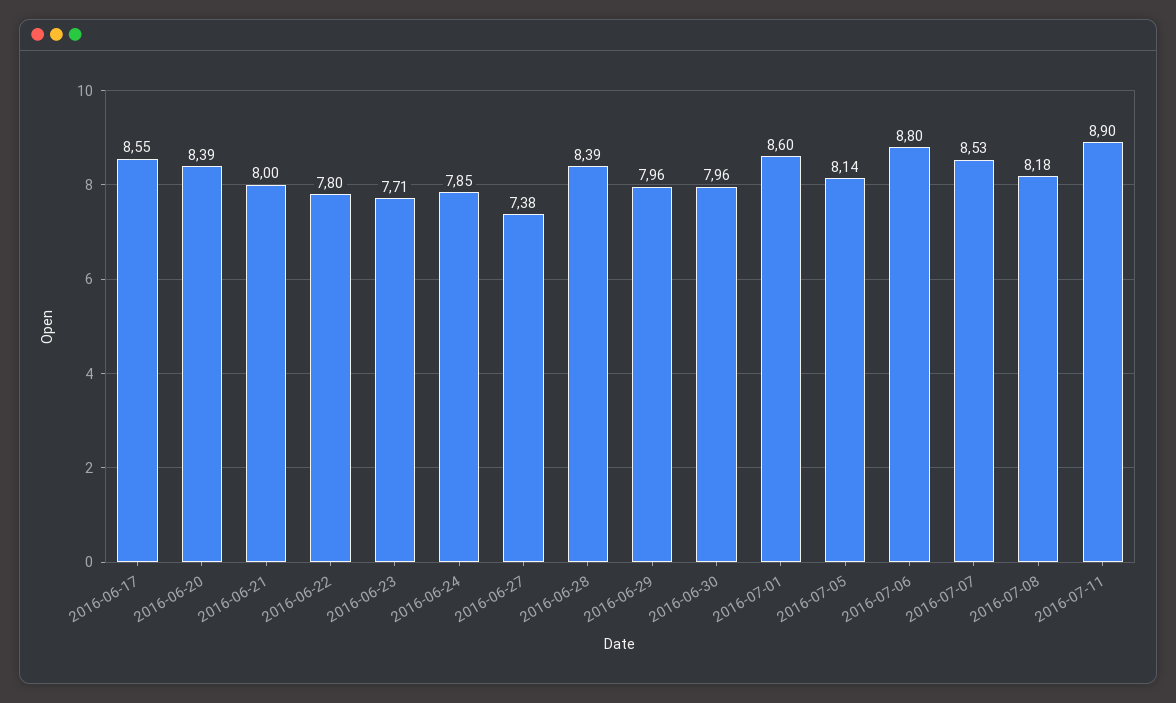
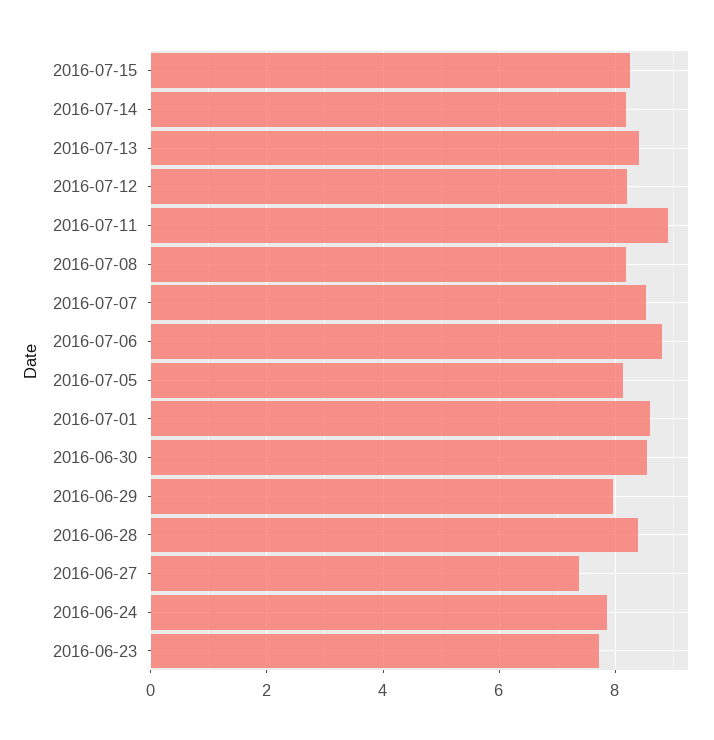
2016-06-17: 8.55 -> none
2016-06-20: 8.39 -> none
2016-06-21: 8 -> none
2016-06-22: 7.8 -> none
2016-06-30: 7.96 -> 8.6
2016-07-15: none -> 8.2
2016-07-14: none -> 8.2
2016-07-13: none -> 8.4
2016-07-12: none -> 8.2

